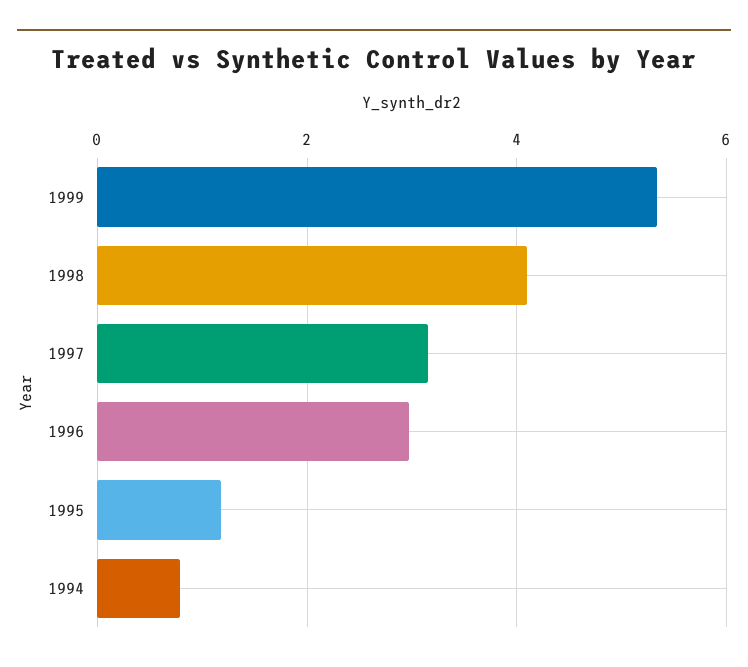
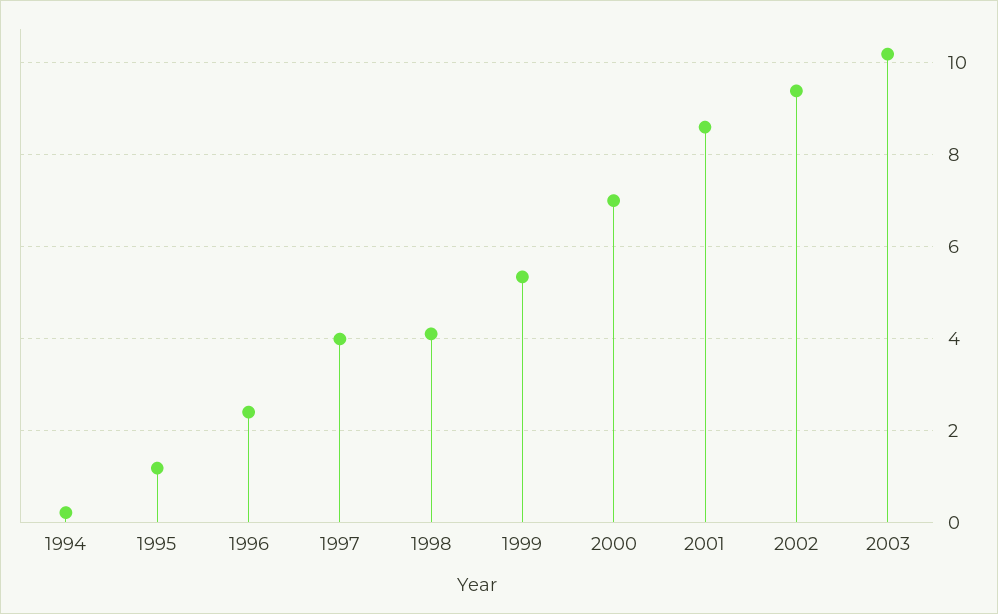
1997: 3.2 -> 4
1996: 3 -> 2.4
1994: 0.8 -> 0.2
2000: none -> 7
2001: none -> 8.6
2002: none -> 9.4
2003: none -> 10.2

